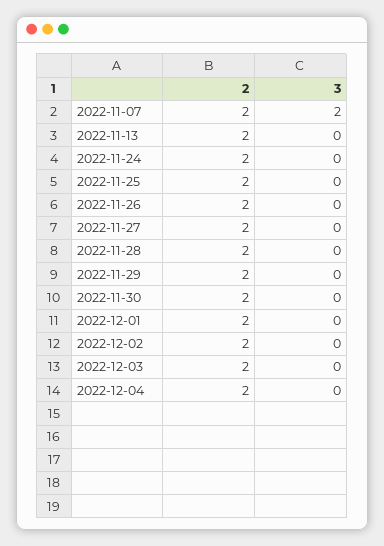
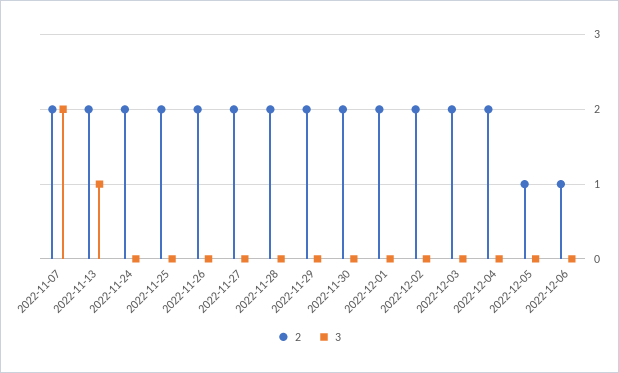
3, 2022-11-13: 0 -> 1
2, 2022-12-05: none -> 1
3, 2022-12-05: none -> 0
2, 2022-12-06: none -> 1
3, 2022-12-06: none -> 0

